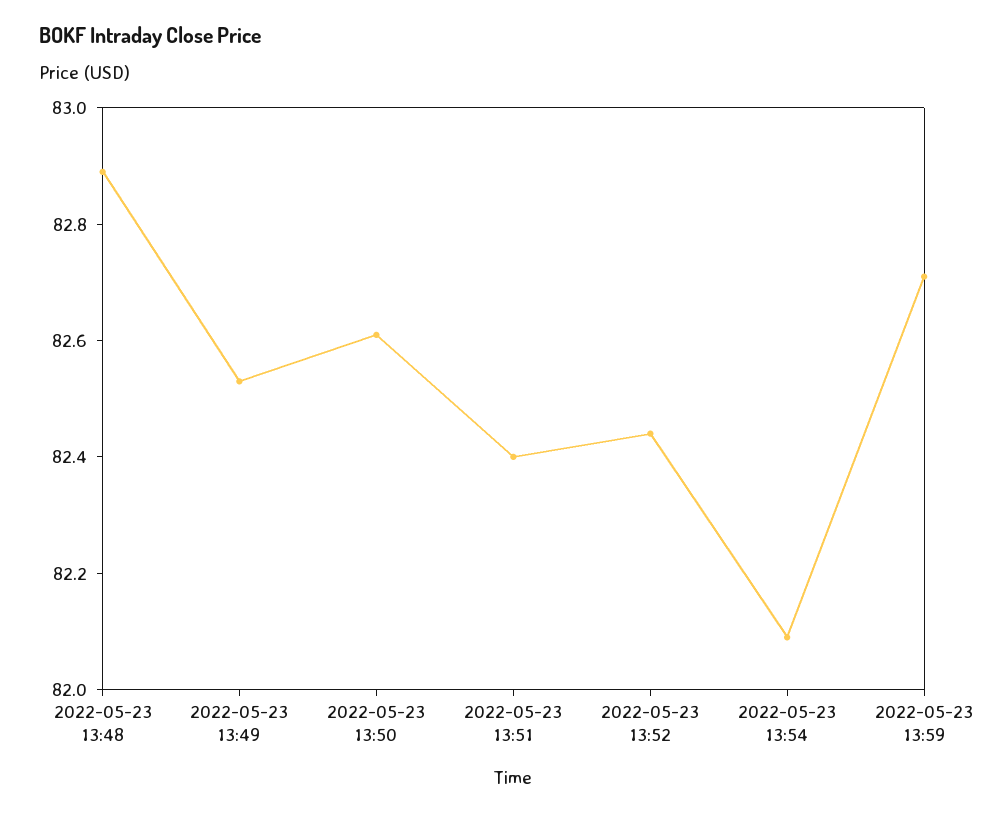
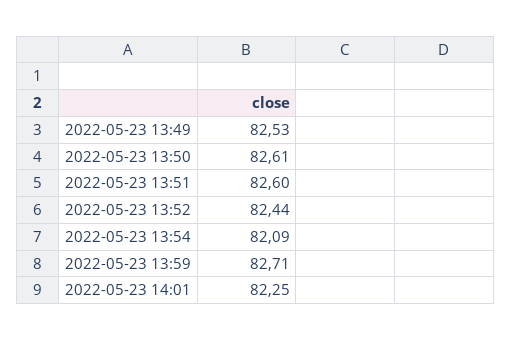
2022-05-23 13:48: 82.9 -> none
2022-05-23 13:51: 82.4 -> 82.6
2022-05-23 14:01: none -> 82.25

